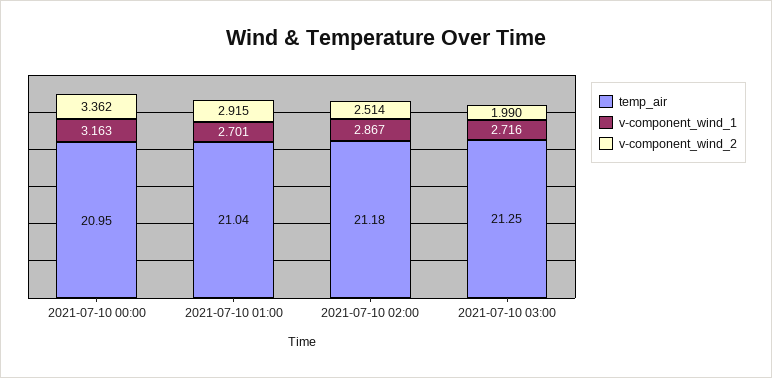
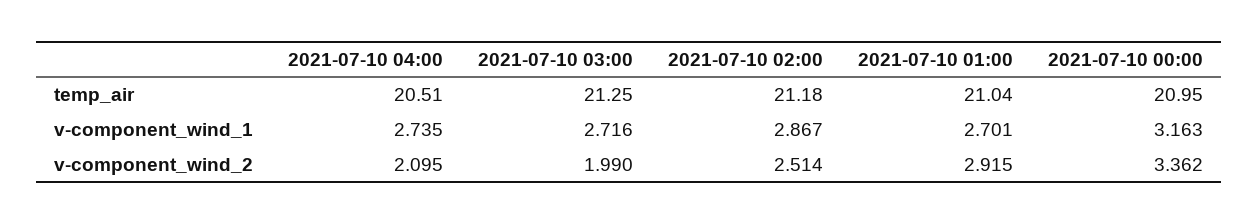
temp_air, 2021-07-10 04:00: none -> 20.51
v-component_wind_1, 2021-07-10 04:00: none -> 2.735
v-component_wind_2, 2021-07-10 04:00: none -> 2.095

